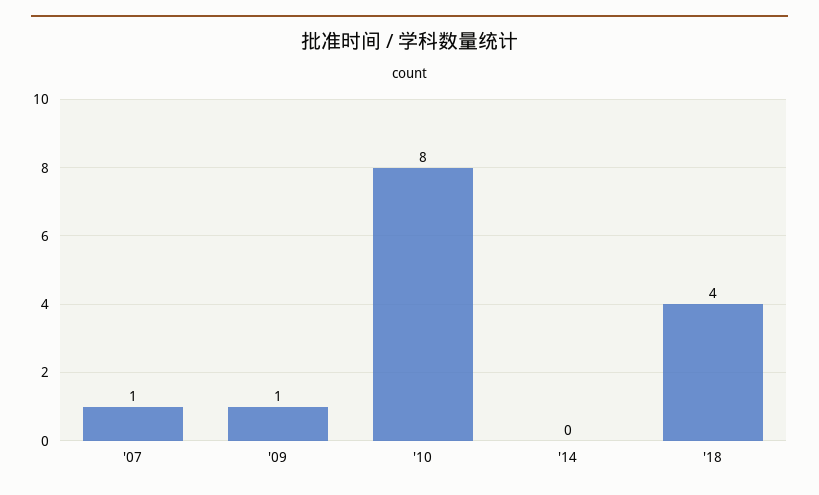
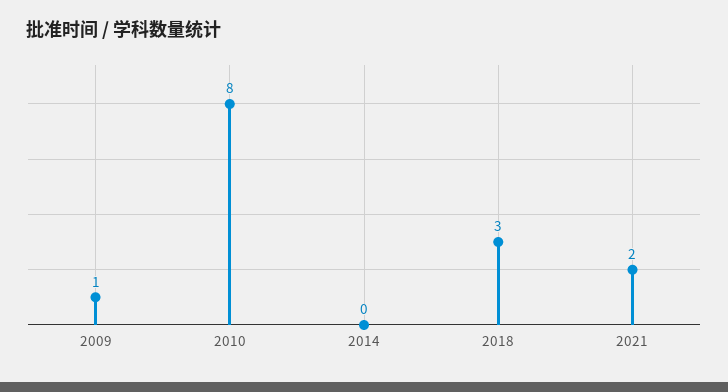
'07: 1 -> none
'18: 4 -> 3
2021: none -> 2

